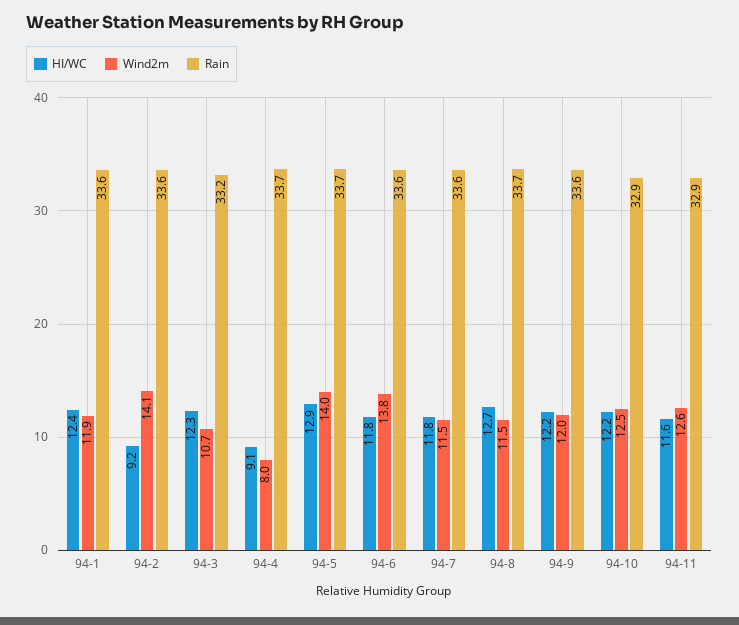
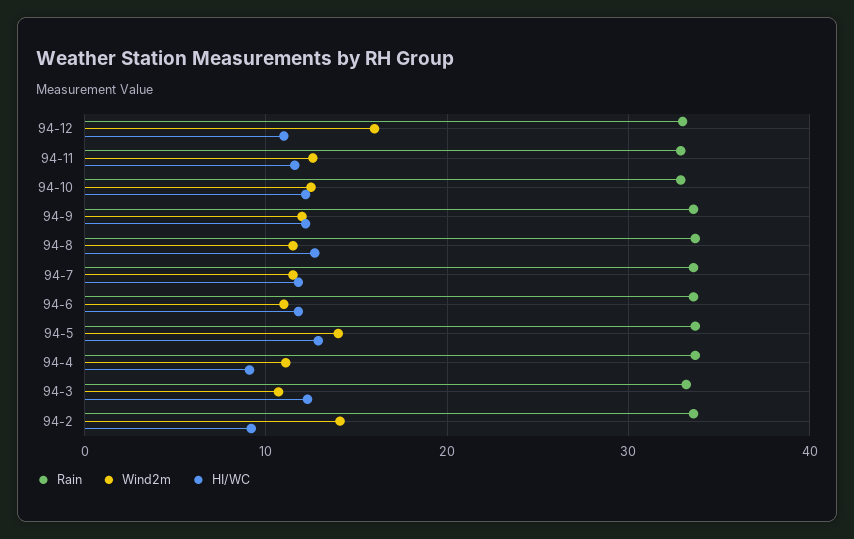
HI/WC, 94-1: 12.4 -> none
Wind2m, 94-1: 11.9 -> none
Rain, 94-1: 33.6 -> none
Wind2m, 94-4: 8 -> 11
Wind2m, 94-6: 13.8 -> 11
Rain, 94-12: none -> 33
Wind2m, 94-12: none -> 16
HI/WC, 94-12: none -> 11

